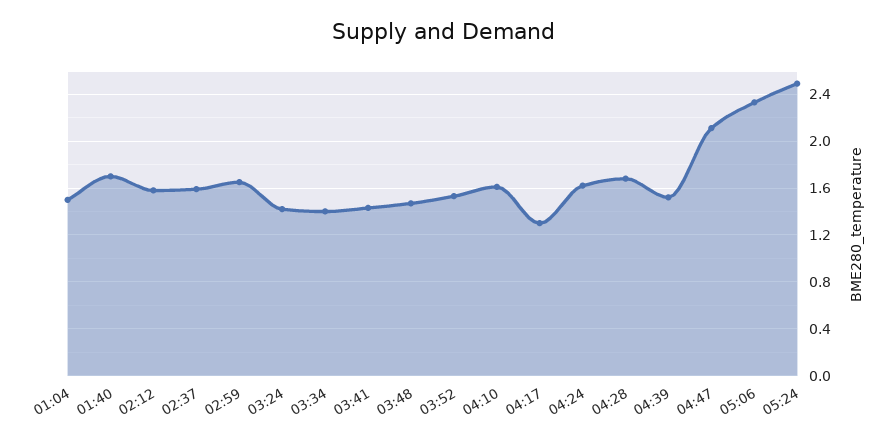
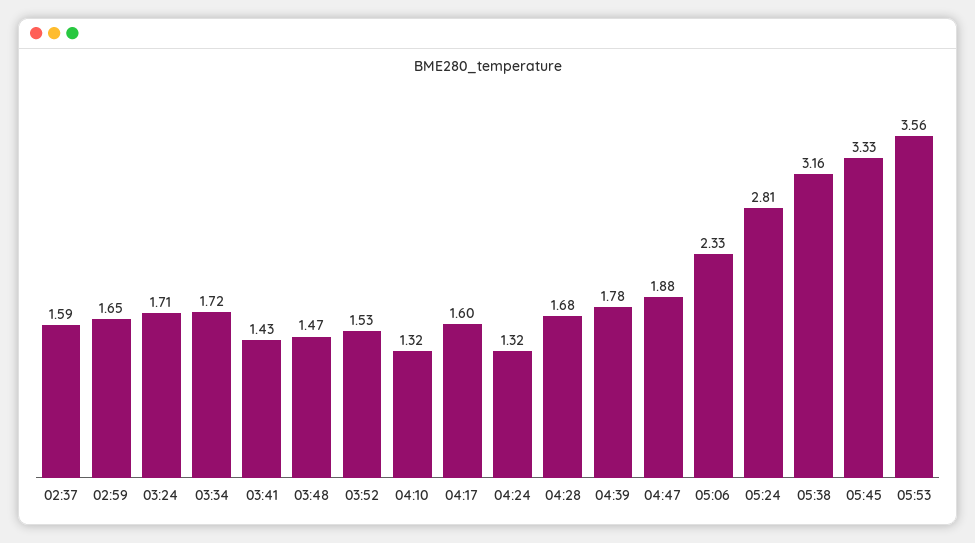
01:04: 1.5 -> none
01:40: 1.7 -> none
02:12: 1.6 -> none
03:24: 1.4 -> 1.71
03:34: 1.4 -> 1.72
04:10: 1.6 -> 1.32
04:17: 1.3 -> 1.6
04:24: 1.6 -> 1.32
04:39: 1.5 -> 1.78
04:47: 2.1 -> 1.88
05:24: 2.5 -> 2.81
05:38: none -> 3.16
05:45: none -> 3.33
05:53: none -> 3.56

